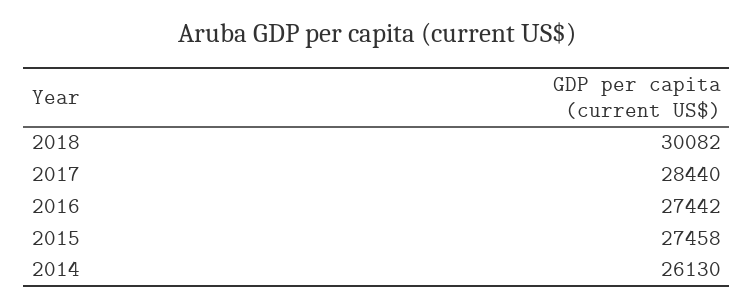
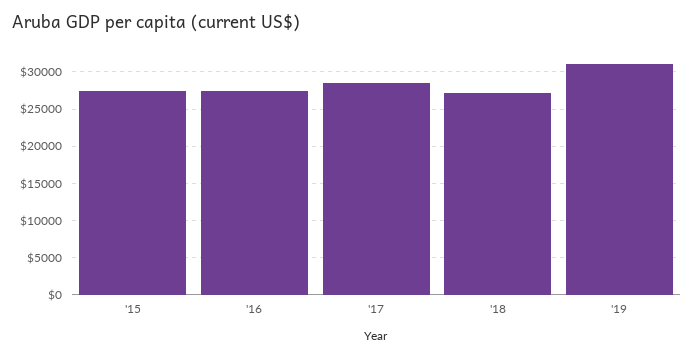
2018: 30082 -> 27000
2014: 26130 -> none
'19: none -> 31000

